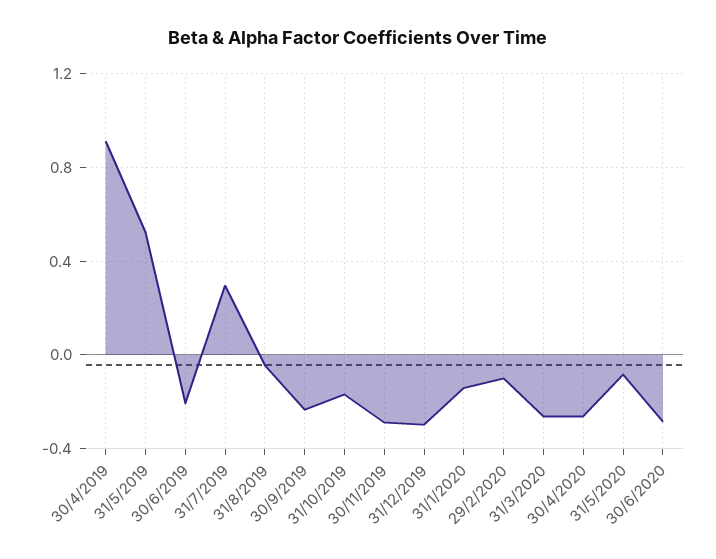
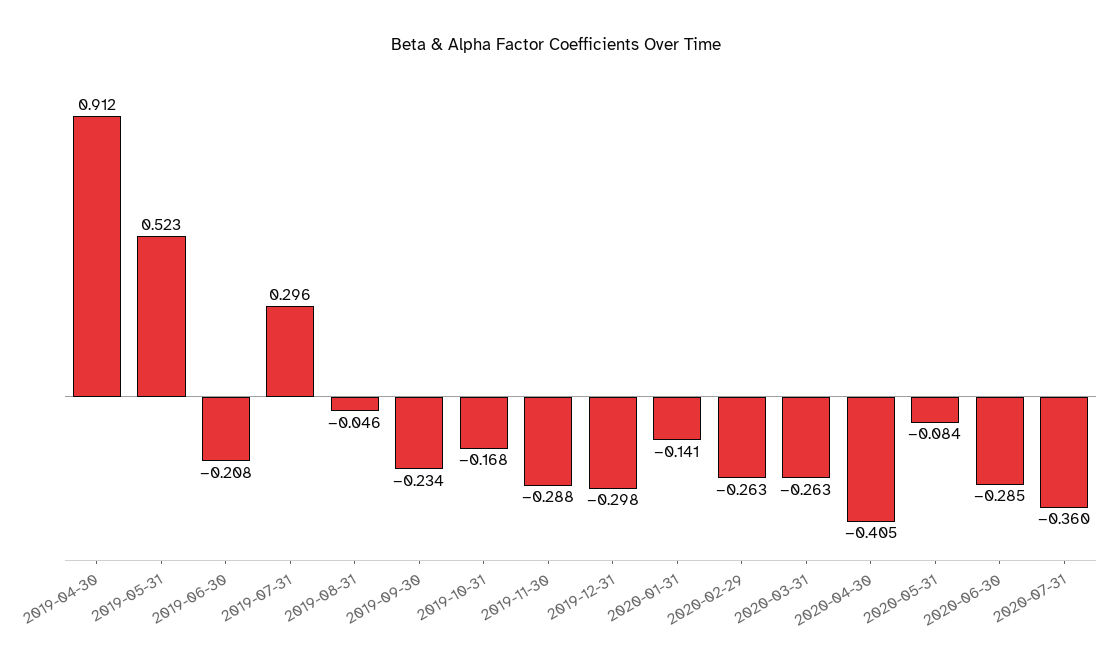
29/2/2020: -0.1 -> -0.263
30/4/2020: -0.25 -> -0.405
2020-07-31: none -> -0.36

